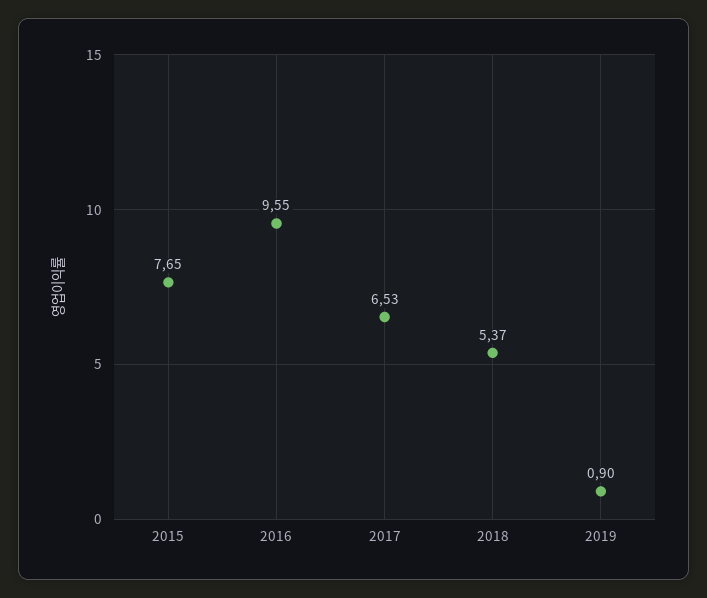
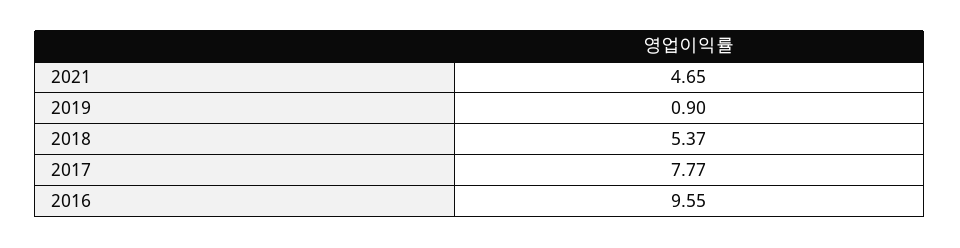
2015: 7.65 -> none
2017: 6.53 -> 7.77
2021: none -> 4.65

